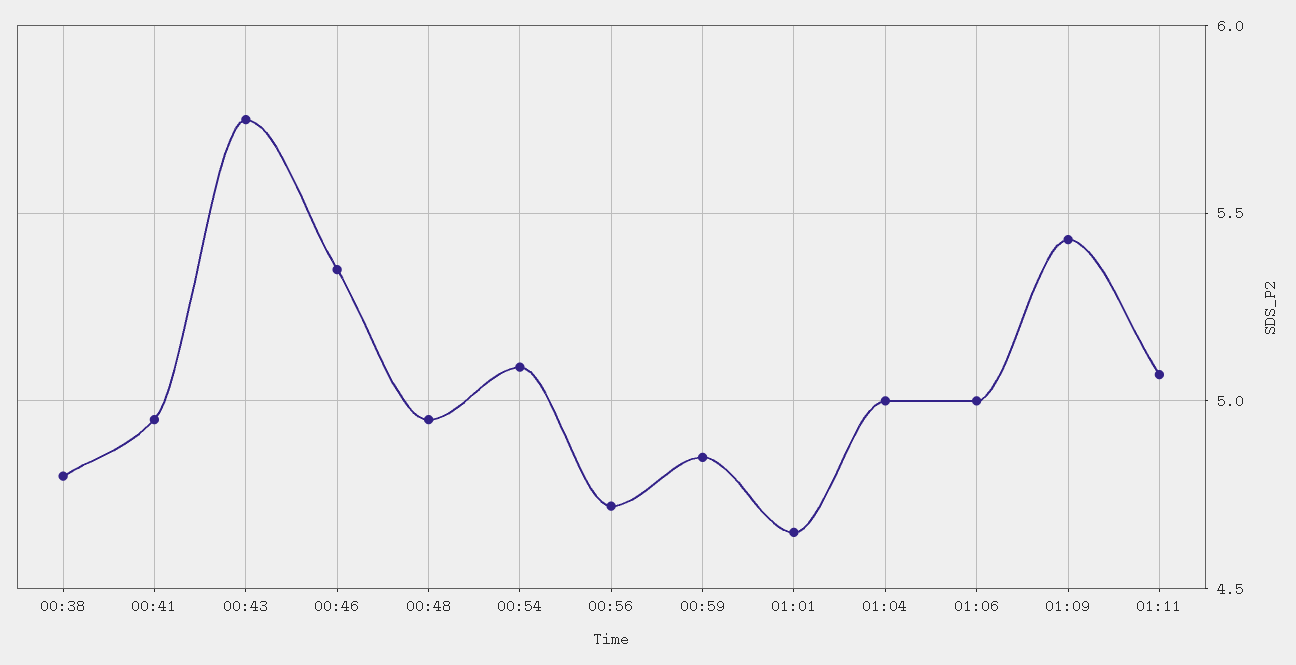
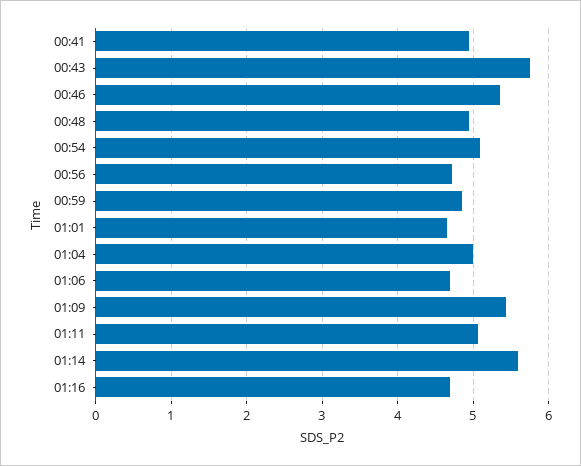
00:38: 4.8 -> none
01:06: 5 -> 4.7
01:14: none -> 5.6
01:16: none -> 4.7

